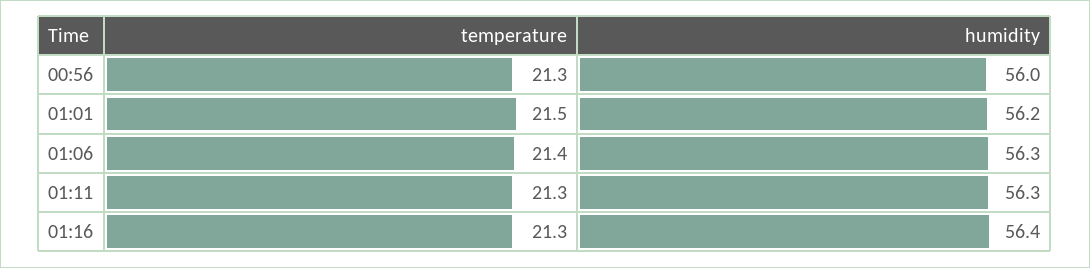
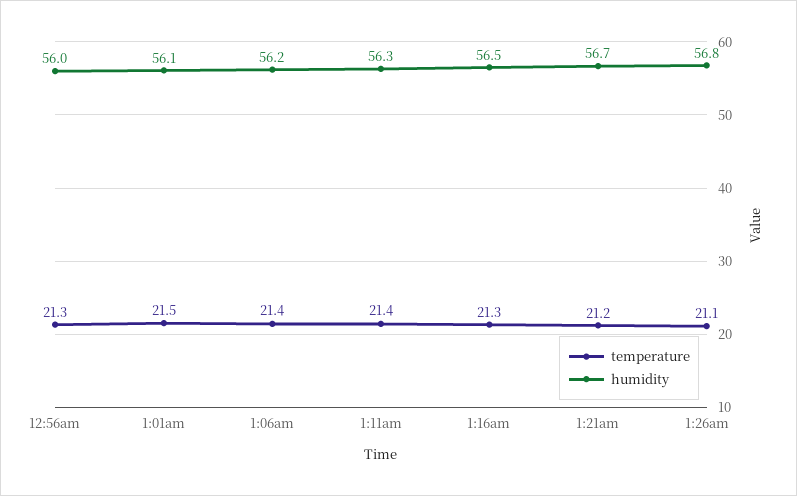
humidity, 01:01: 56.2 -> 56.1
humidity, 01:06: 56.3 -> 56.2
temperature, 01:11: 21.3 -> 21.4
humidity, 01:16: 56.4 -> 56.5
temperature, 1:21am: none -> 21.2
humidity, 1:21am: none -> 56.7
temperature, 1:26am: none -> 21.1
humidity, 1:26am: none -> 56.8

